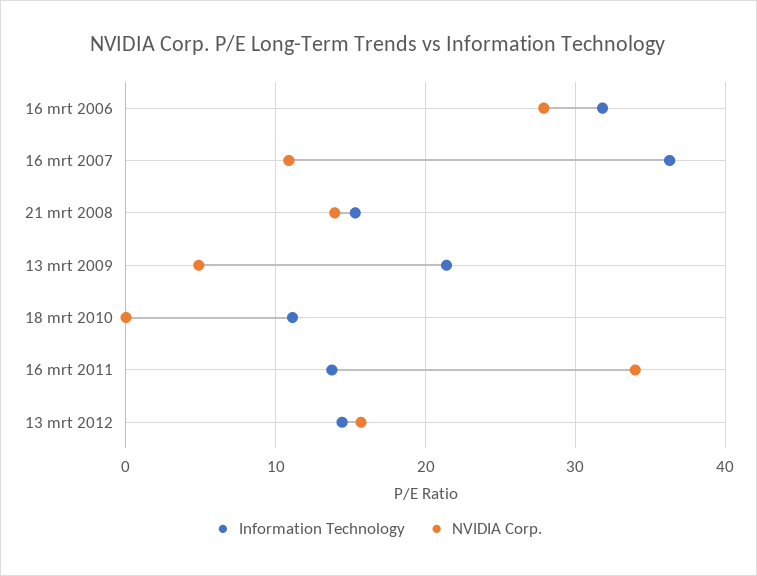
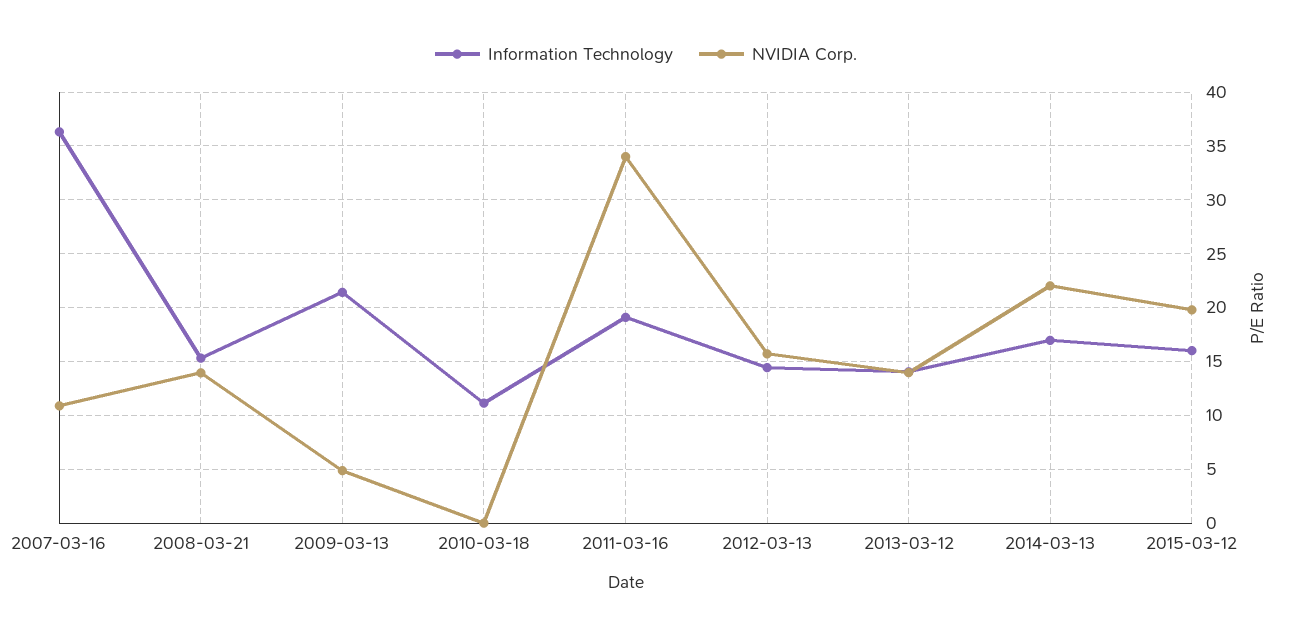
Information Technology, 16 mrt 2006: 32 -> none
NVIDIA Corp., 16 mrt 2006: 28 -> none
Information Technology, 16 mrt 2011: 14 -> 19
Information Technology, 2013-03-12: none -> 14
NVIDIA Corp., 2013-03-12: none -> 14
Information Technology, 2014-03-13: none -> 17
NVIDIA Corp., 2014-03-13: none -> 22
Information Technology, 2015-03-12: none -> 16
NVIDIA Corp., 2015-03-12: none -> 20

